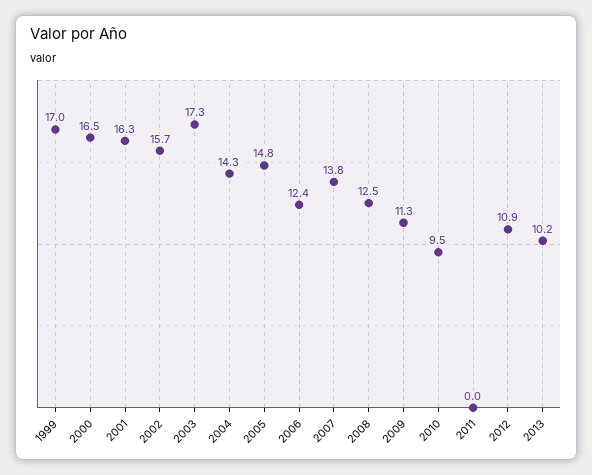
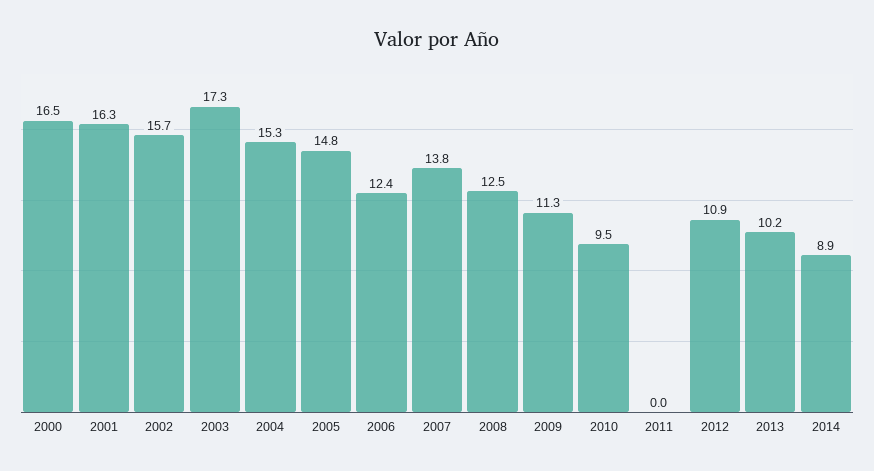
1999: 17 -> none
2004: 14.3 -> 15.3
2014: none -> 8.9

